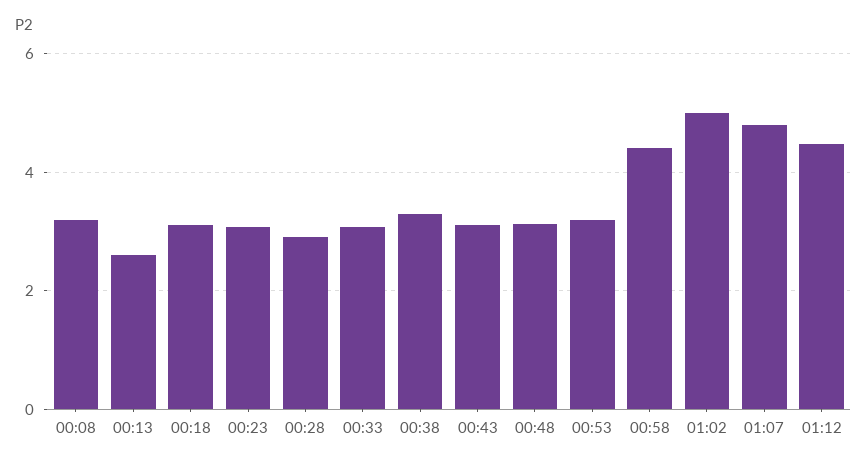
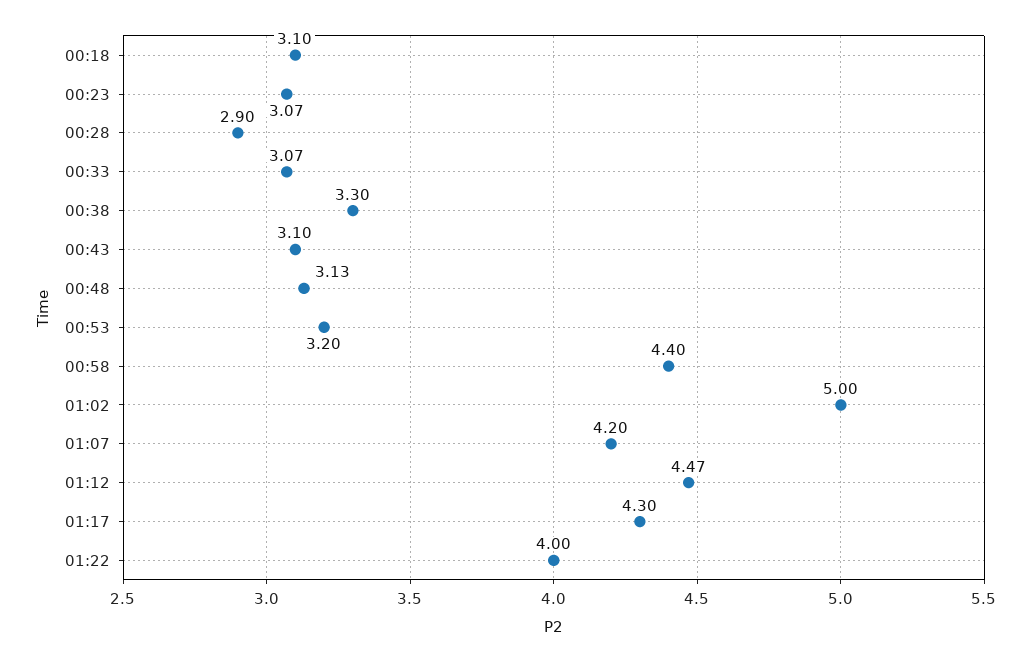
00:08: 3.2 -> none
00:13: 2.6 -> none
01:07: 4.8 -> 4.2
01:17: none -> 4.3
01:22: none -> 4

